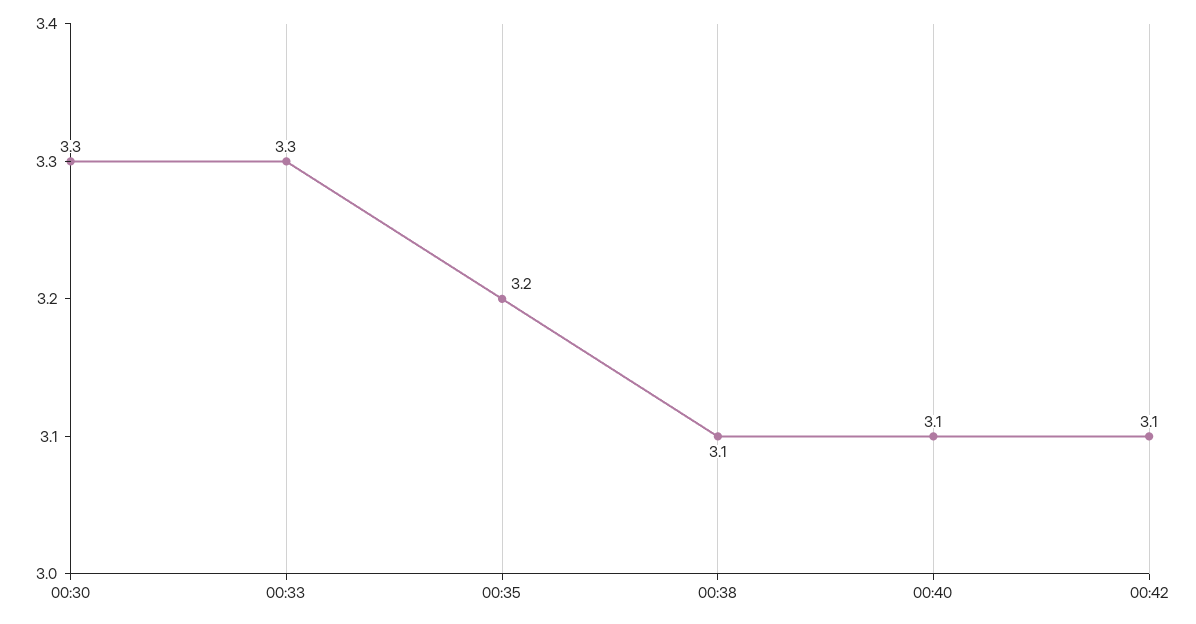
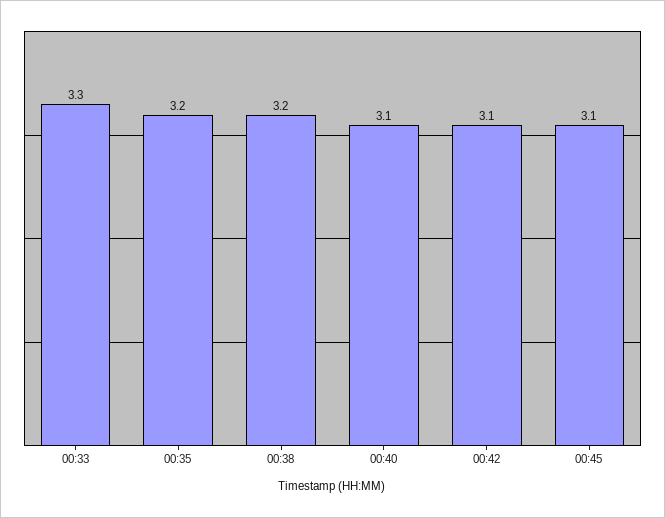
00:30: 3.3 -> none
00:38: 3.1 -> 3.2
00:45: none -> 3.1

